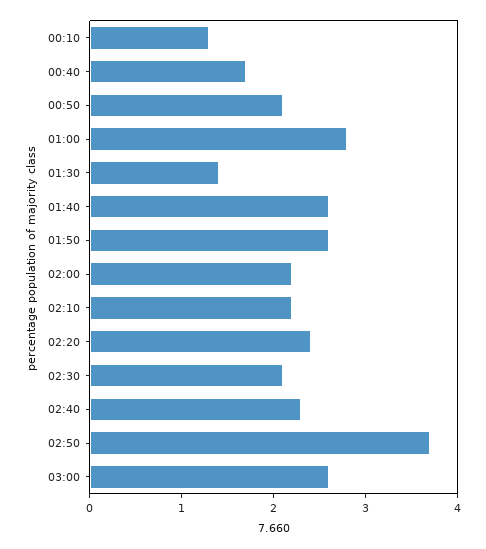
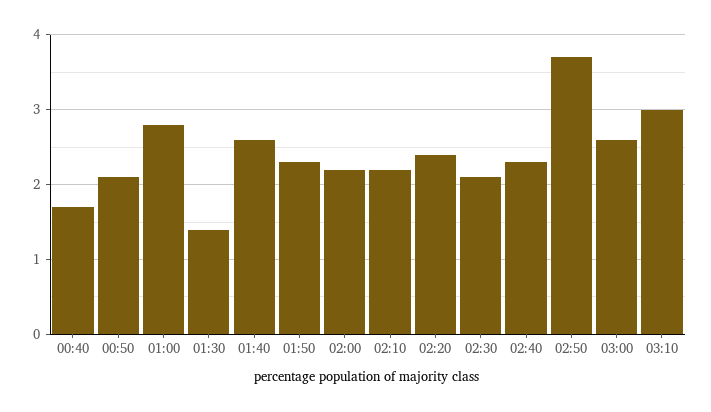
00:10: 1.3 -> none
01:50: 2.6 -> 2.3
03:10: none -> 3

